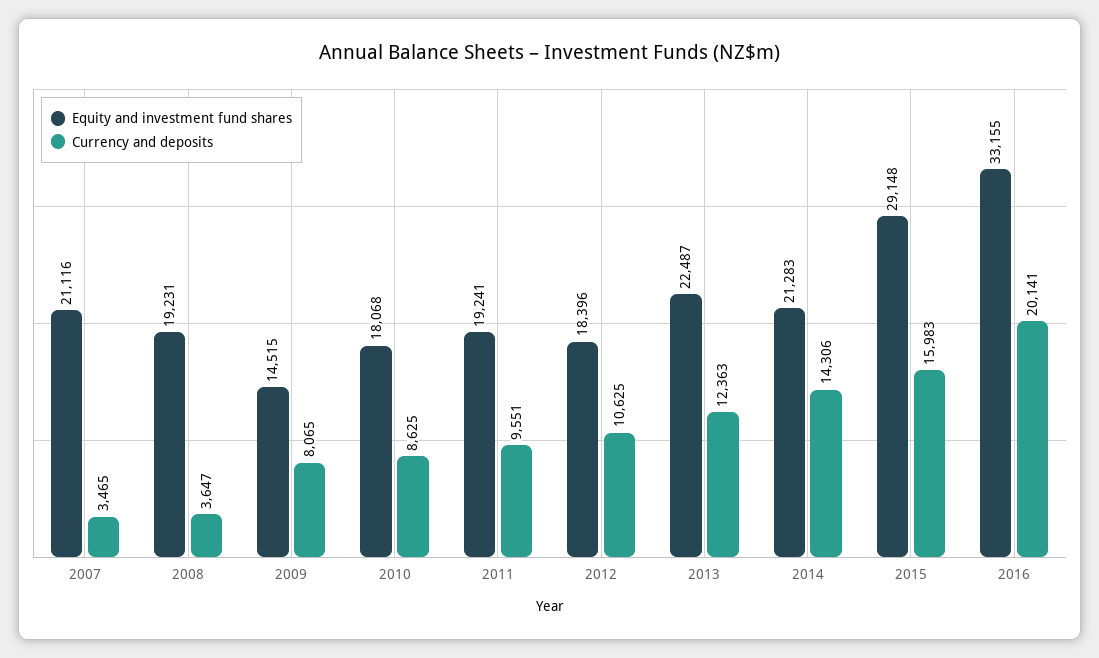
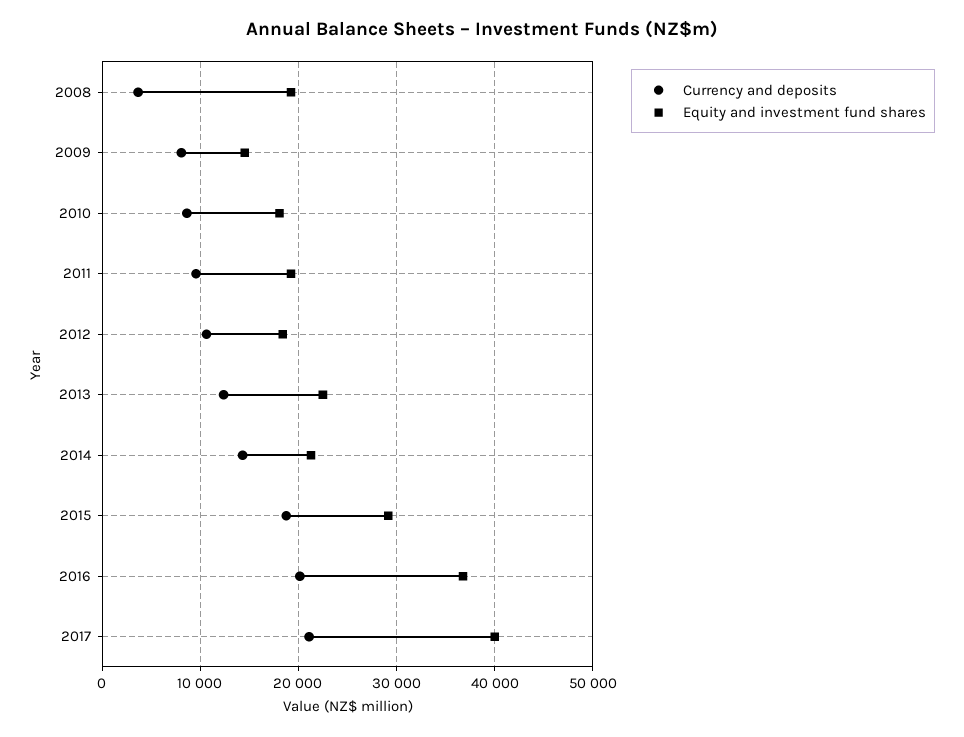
Equity and investment fund shares, 2007: 21116 -> none
Currency and deposits, 2007: 3465 -> none
Currency and deposits, 2015: 15983 -> 19000
Equity and investment fund shares, 2016: 33155 -> 37000
Currency and deposits, 2017: none -> 21000
Equity and investment fund shares, 2017: none -> 40000

